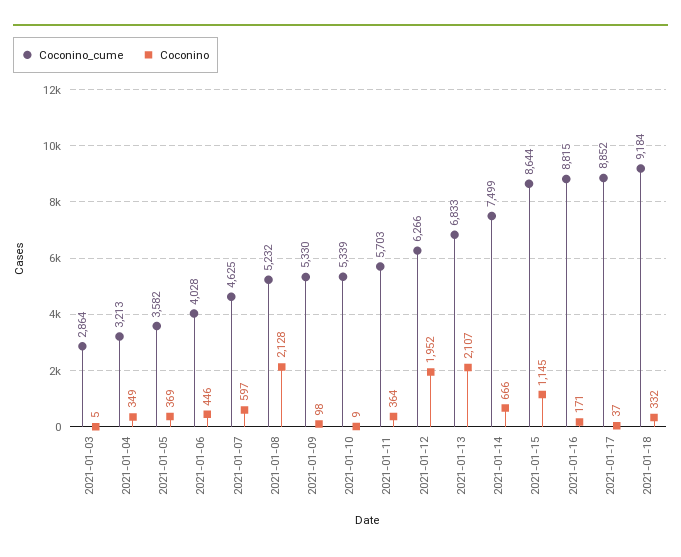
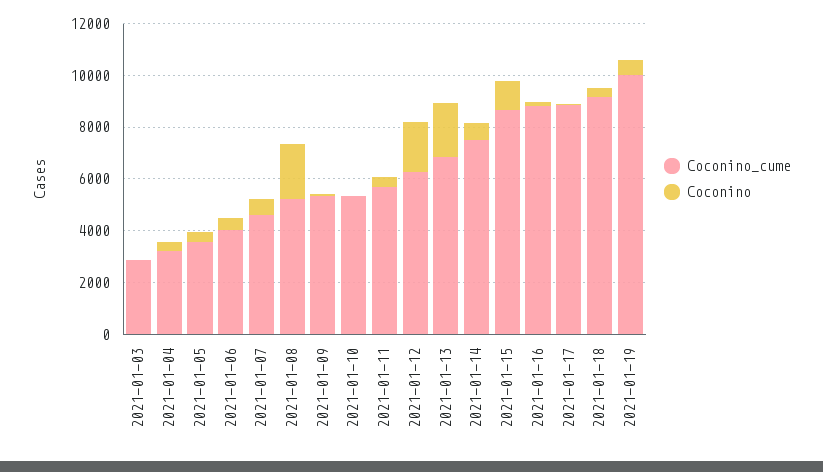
Coconino_cume, 2021-01-19: none -> 10000
Coconino, 2021-01-19: none -> 500

